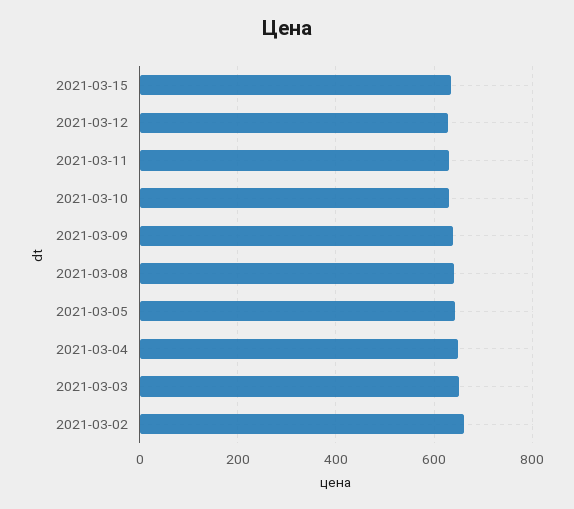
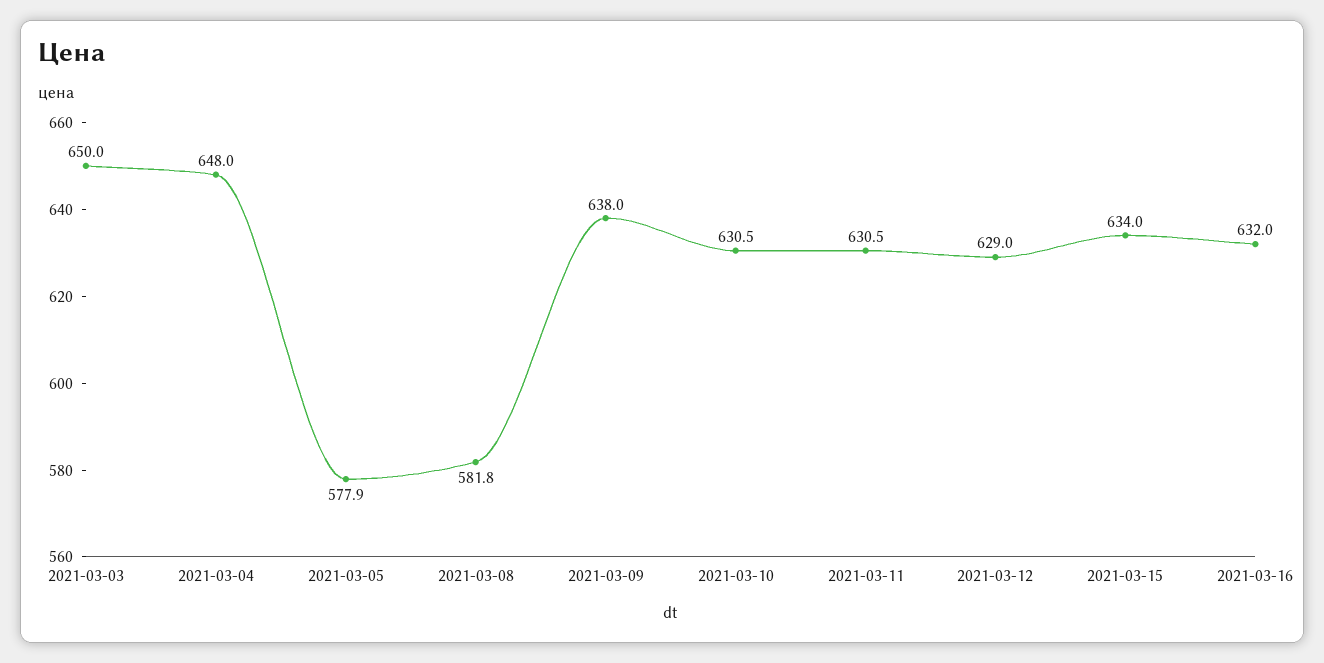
2021-03-08: 640 -> 581.8
2021-03-05: 640 -> 577.9
2021-03-02: 660 -> none
2021-03-16: none -> 632

